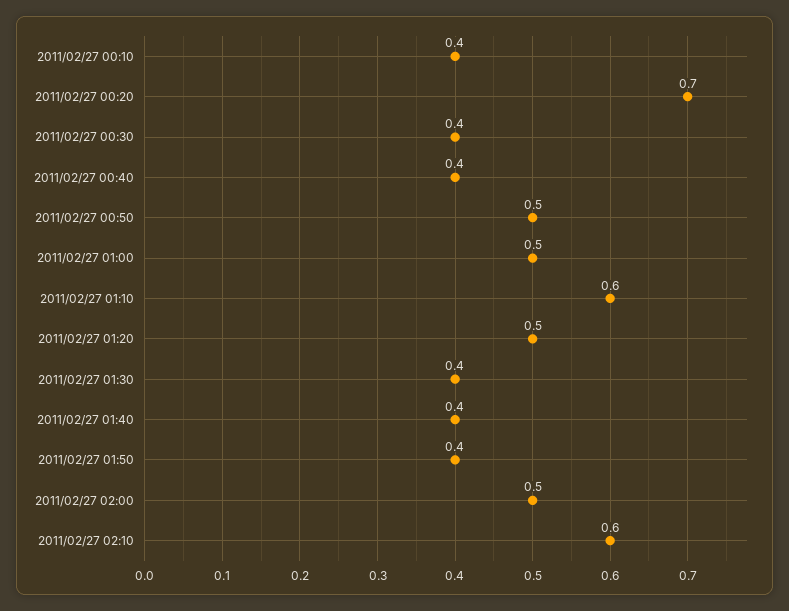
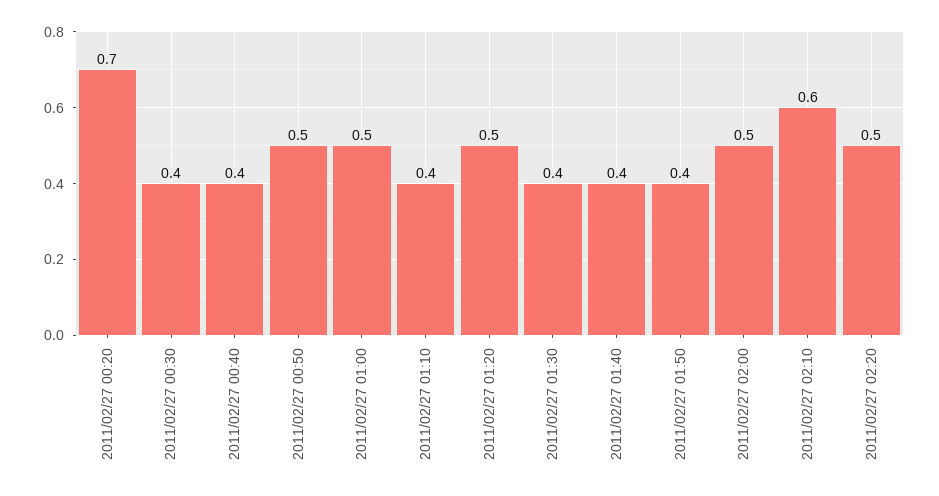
2011/02/27 00:10: 0.4 -> none
2011/02/27 01:10: 0.6 -> 0.4
2011/02/27 02:20: none -> 0.5

